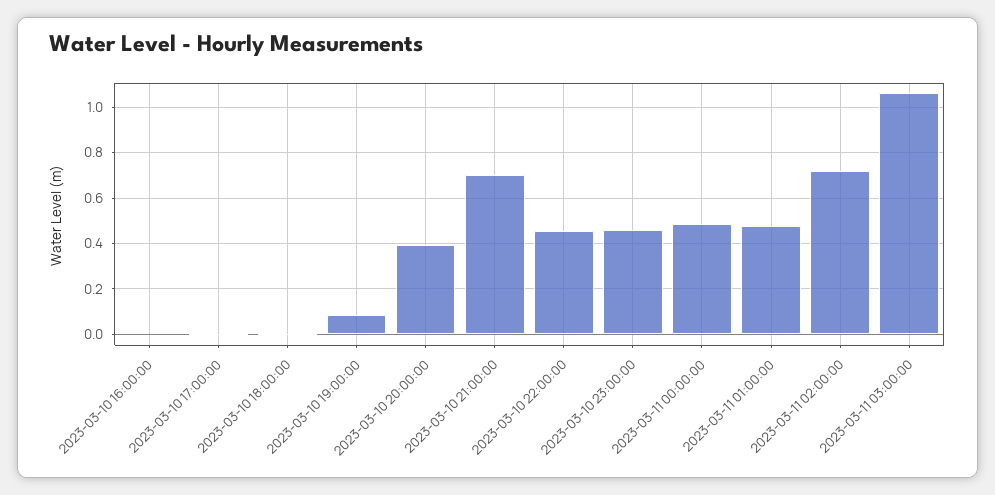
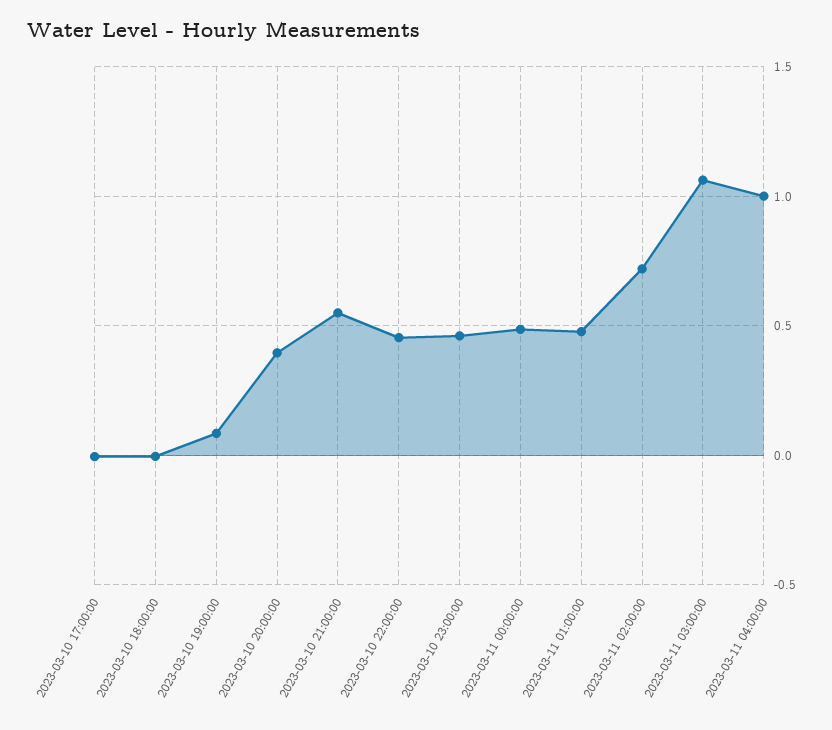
2023-03-10 16:00:00: 0 -> none
2023-03-10 21:00:00: 0.7 -> 0.55
2023-03-11 04:00:00: none -> 1

